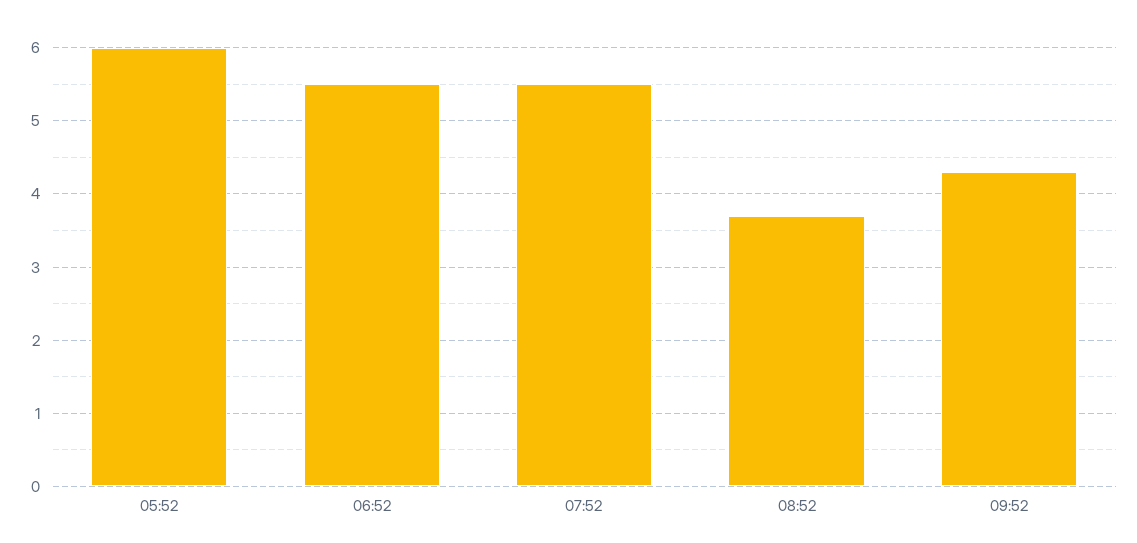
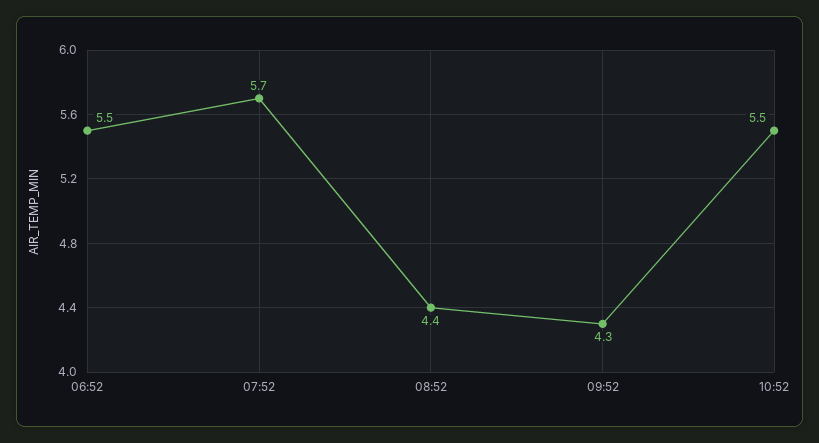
05:52: 6 -> none
07:52: 5.5 -> 5.7
08:52: 3.7 -> 4.4
10:52: none -> 5.5

